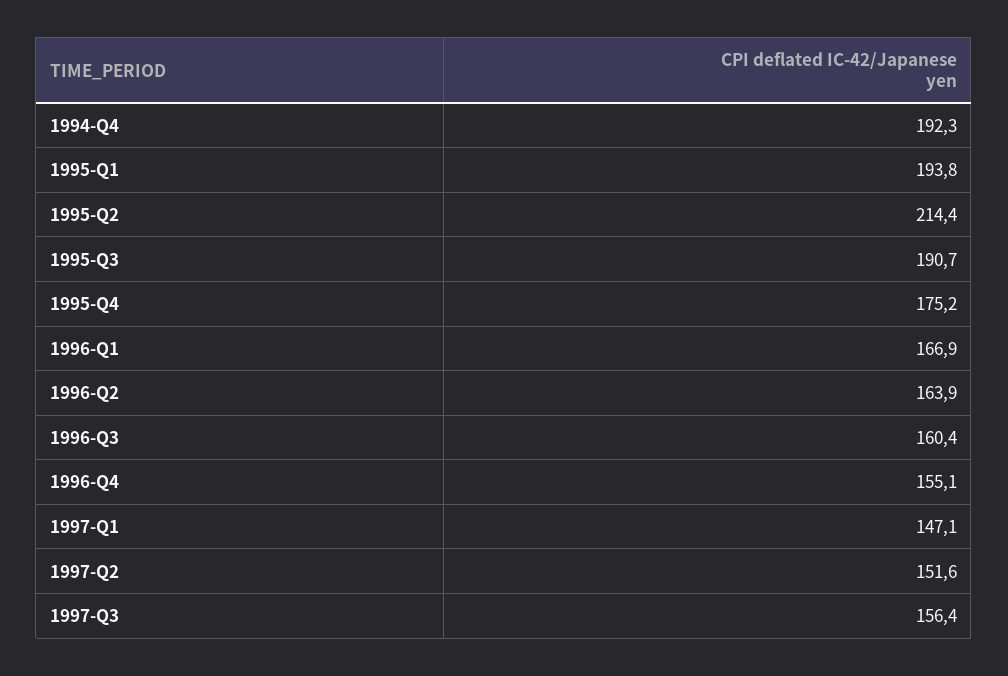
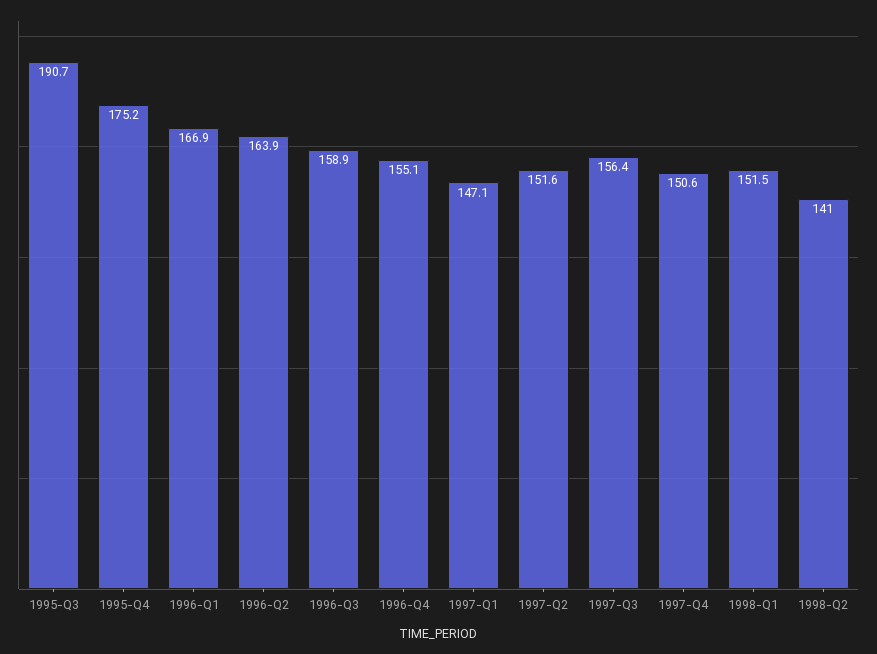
1994-Q4: 192.3 -> none
1995-Q1: 193.8 -> none
1995-Q2: 214.4 -> none
1996-Q3: 160.4 -> 158.9
1997-Q4: none -> 150.6
1998-Q1: none -> 151.5
1998-Q2: none -> 141

